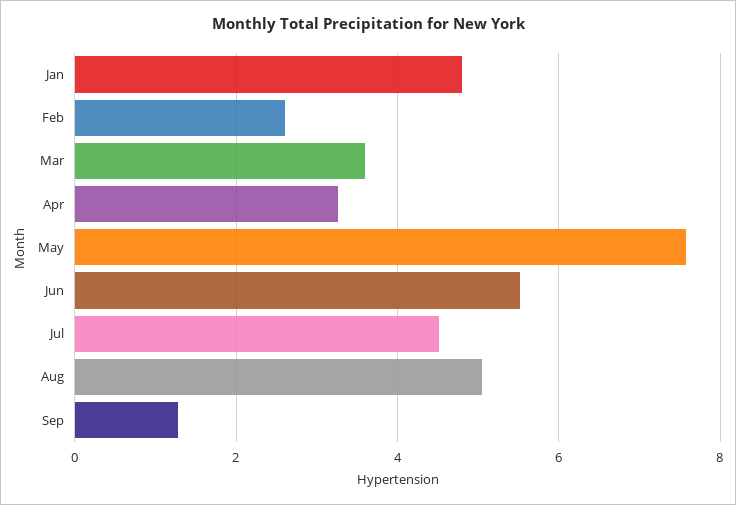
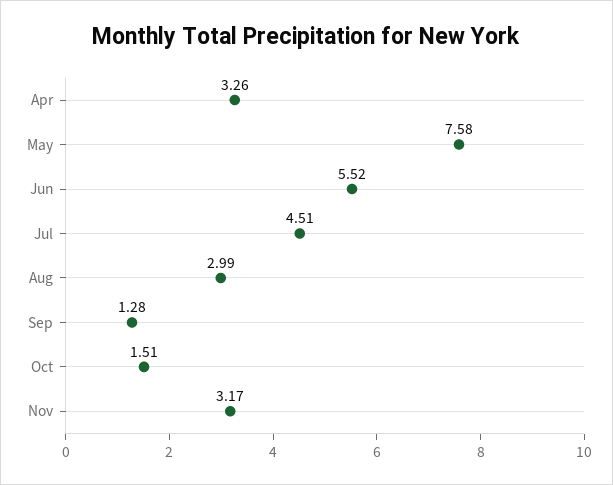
Jan: 4.8 -> none
Feb: 2.6 -> none
Mar: 3.6 -> none
Aug: 5 -> 2.99
Oct: none -> 1.51
Nov: none -> 3.17

